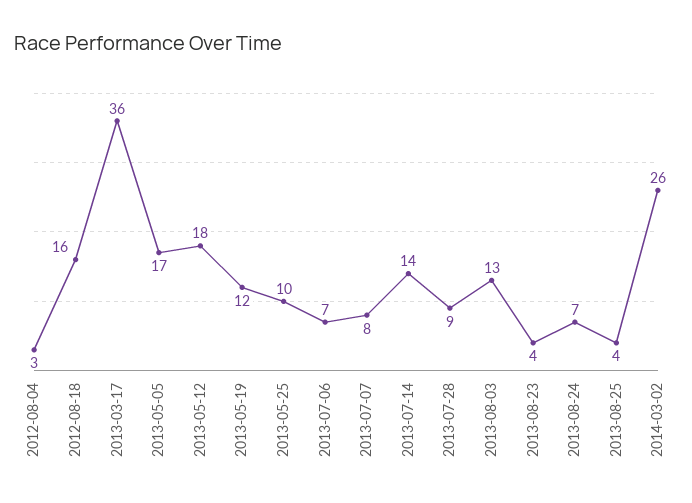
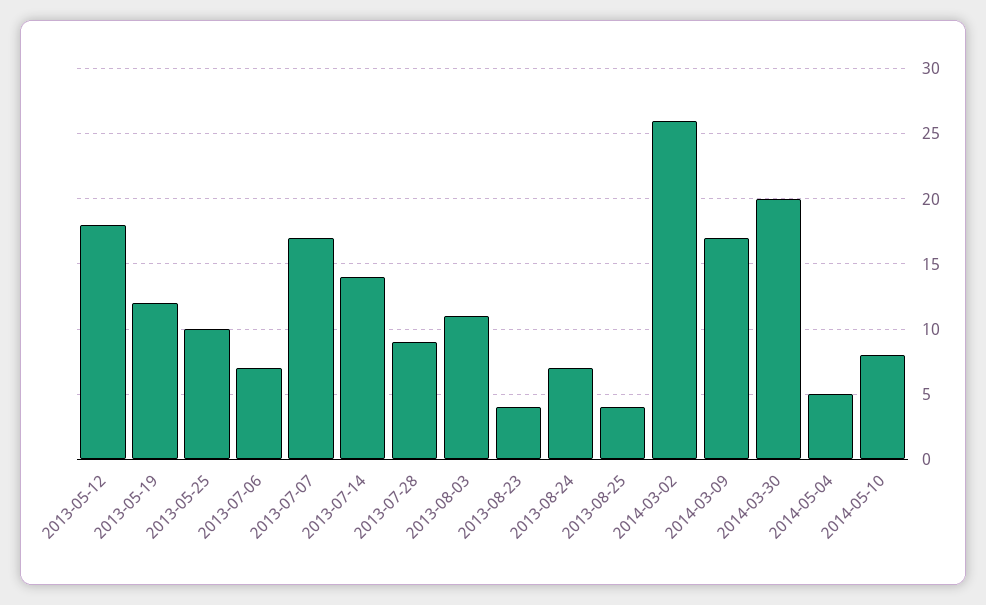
2012-08-04: 3 -> none
2012-08-18: 16 -> none
2013-03-17: 36 -> none
2013-05-05: 17 -> none
2013-07-07: 8 -> 17
2013-08-03: 13 -> 11
2014-03-09: none -> 17
2014-03-30: none -> 20
2014-05-04: none -> 5
2014-05-10: none -> 8

